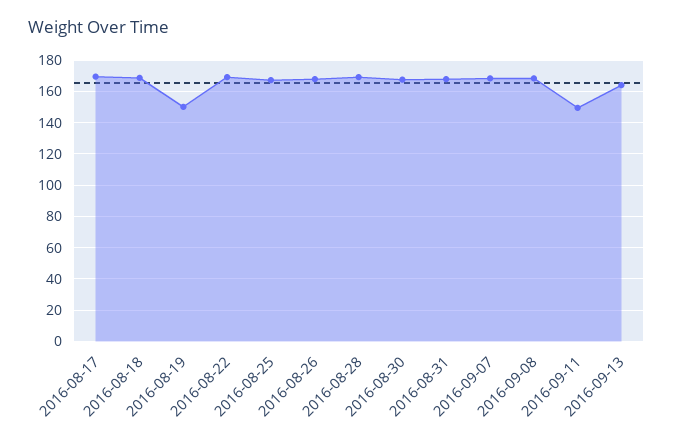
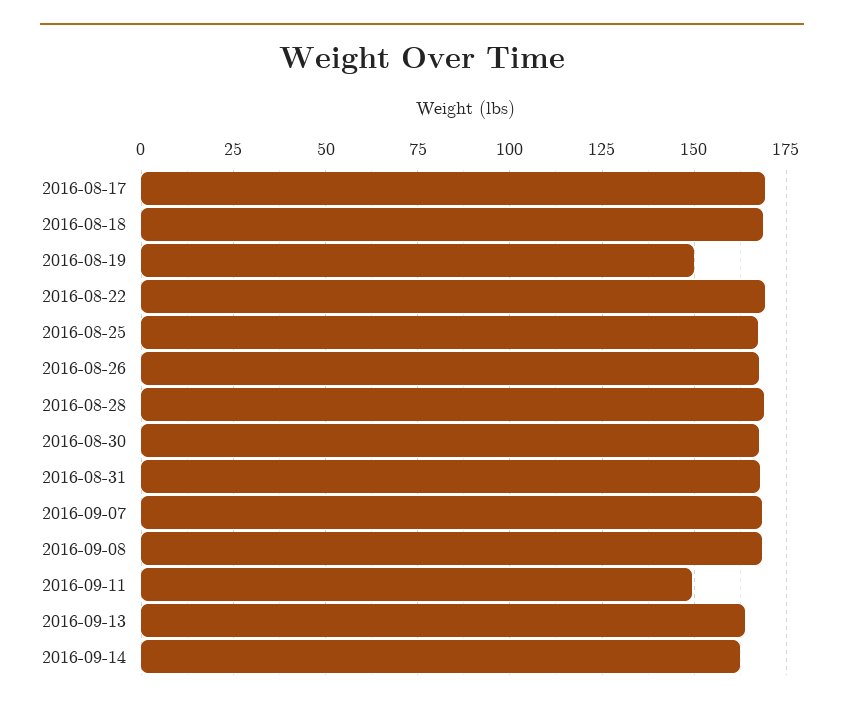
2016-09-14: none -> 162.5

